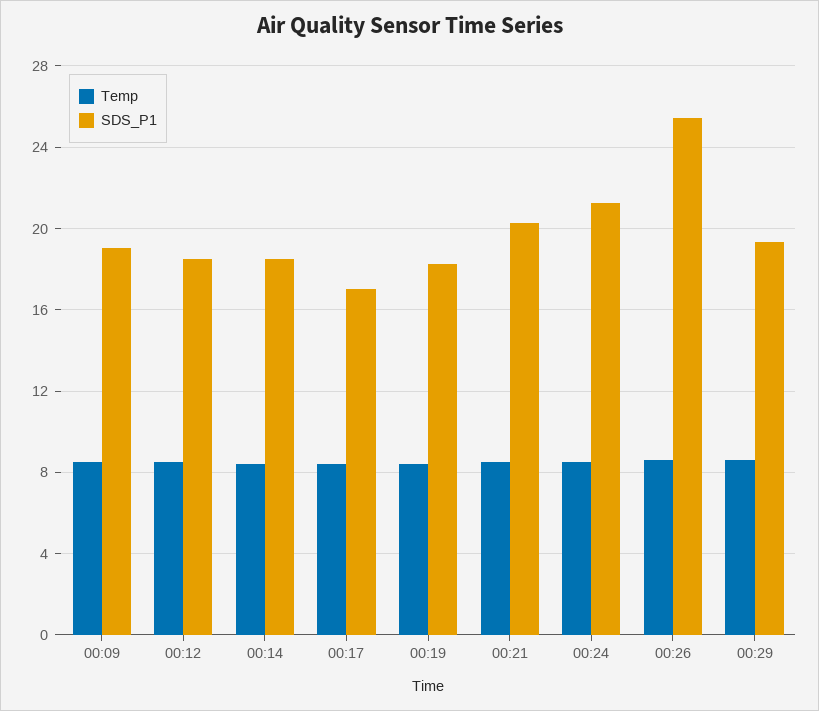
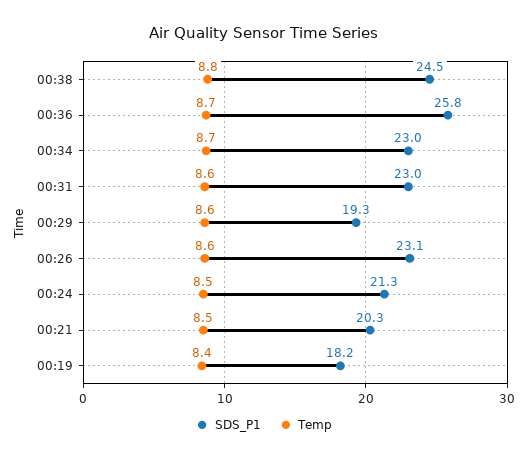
Temp, 00:09: 8.5 -> none
SDS_P1, 00:09: 19 -> none
Temp, 00:12: 8.5 -> none
SDS_P1, 00:12: 18.5 -> none
Temp, 00:14: 8.5 -> none
SDS_P1, 00:14: 18.5 -> none
Temp, 00:17: 8.5 -> none
SDS_P1, 00:17: 17 -> none
SDS_P1, 00:26: 25.5 -> 23.1
SDS_P1, 00:38: none -> 24.5
Temp, 00:38: none -> 8.8
SDS_P1, 00:36: none -> 25.8
Temp, 00:36: none -> 8.7
SDS_P1, 00:34: none -> 23
Temp, 00:34: none -> 8.7
SDS_P1, 00:31: none -> 23
Temp, 00:31: none -> 8.6

